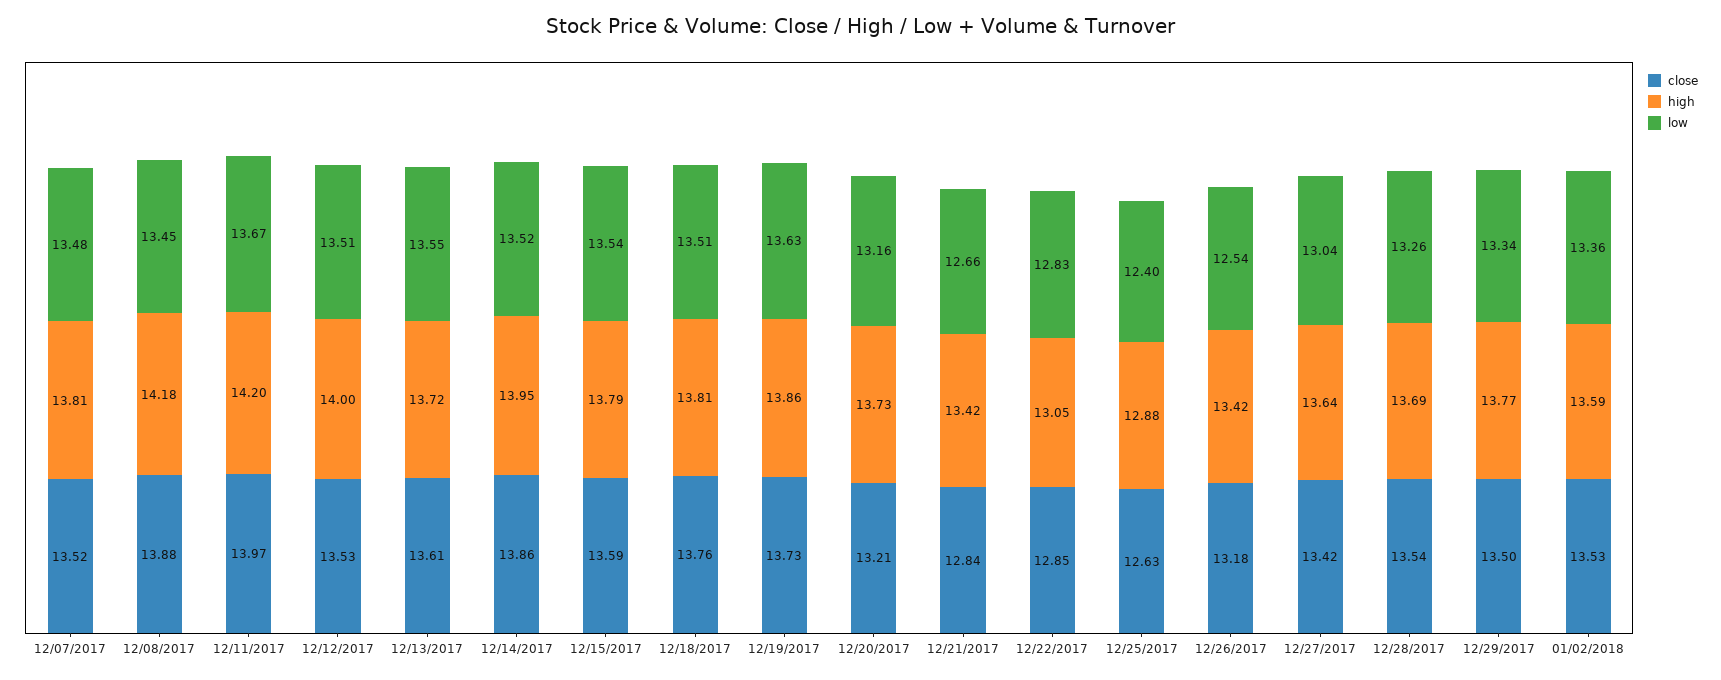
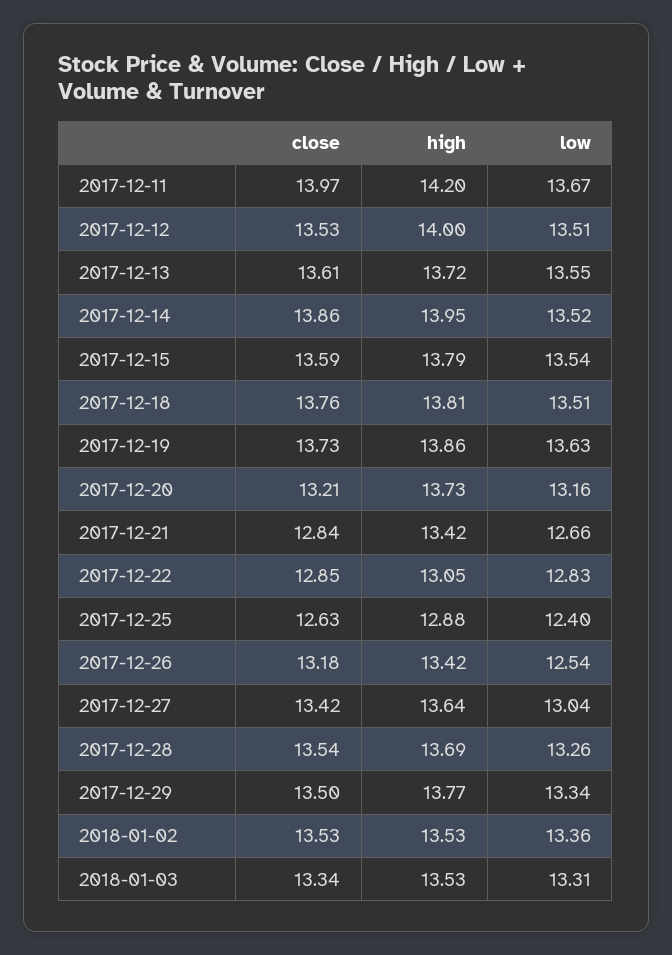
close, 12/07/2017: 13.52 -> none
high, 12/07/2017: 13.81 -> none
low, 12/07/2017: 13.48 -> none
close, 12/08/2017: 13.88 -> none
high, 12/08/2017: 14.18 -> none
low, 12/08/2017: 13.45 -> none
high, 01/02/2018: 13.59 -> 13.53
close, 2018-01-03: none -> 13.34
high, 2018-01-03: none -> 13.53
low, 2018-01-03: none -> 13.31

